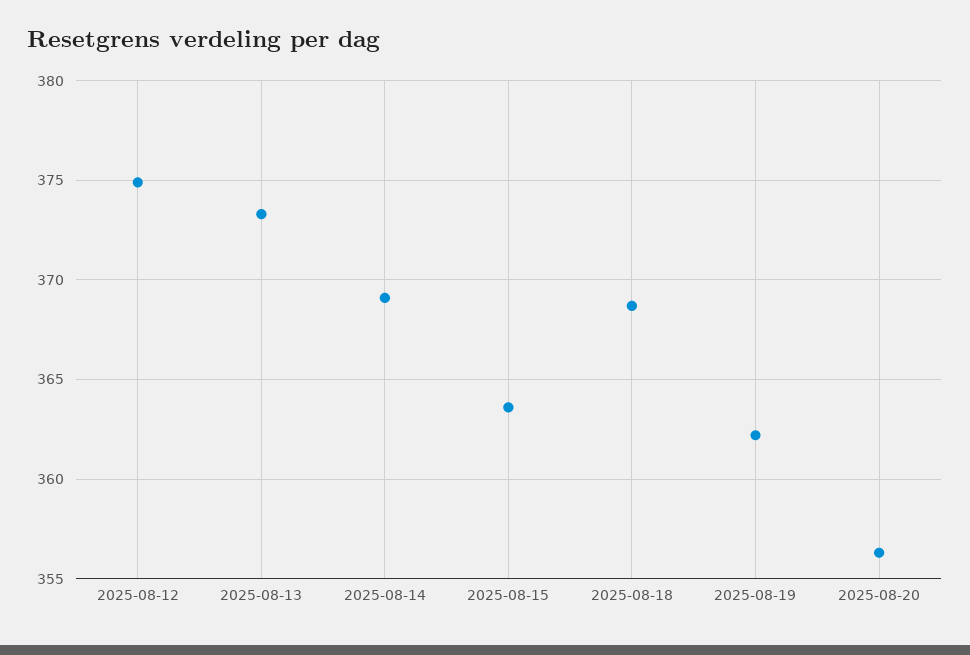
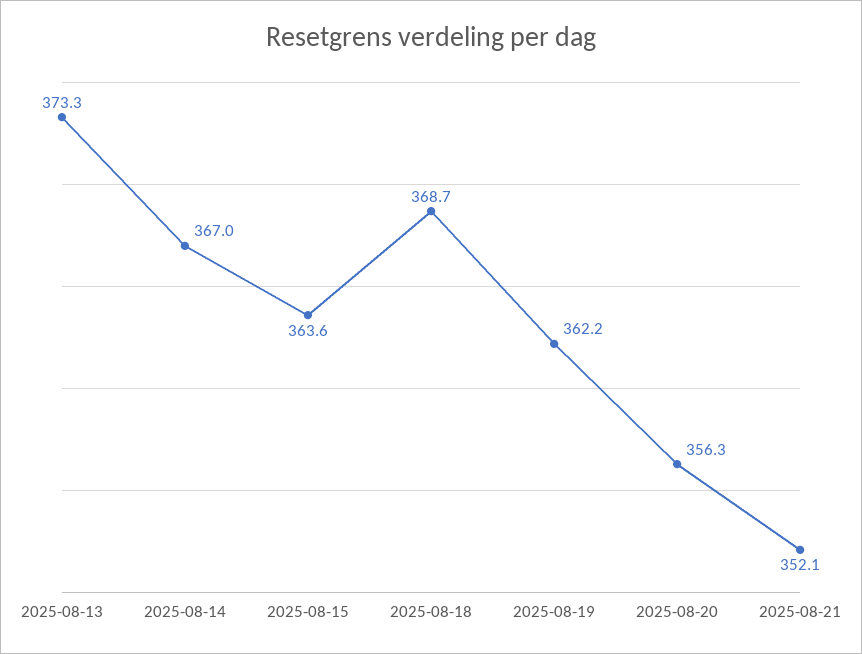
2025-08-12: 375 -> none
2025-08-14: 369 -> 367
2025-08-21: none -> 352.1

